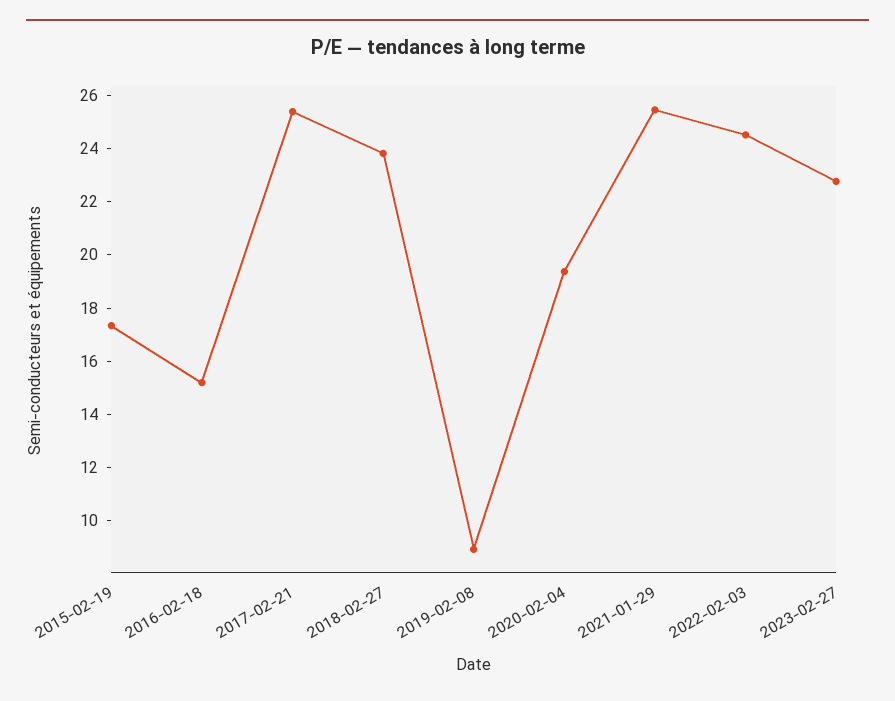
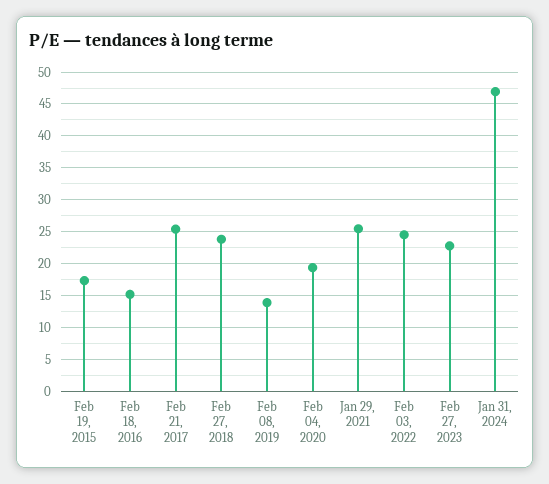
2019-02-08: 9 -> 14
Jan 31, 2024: none -> 47

